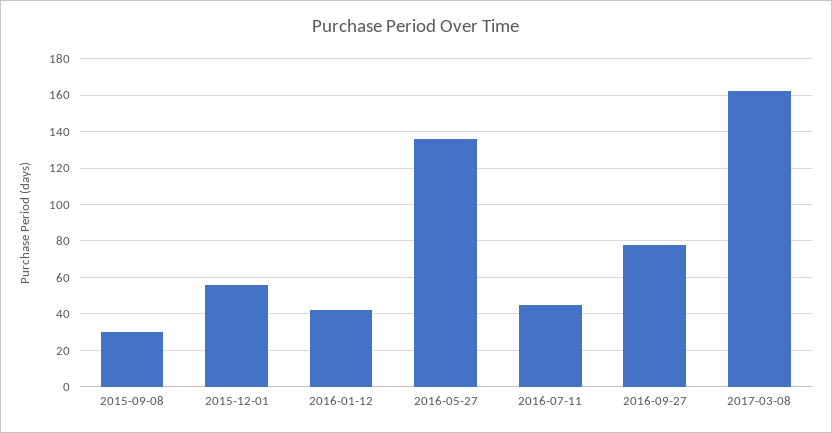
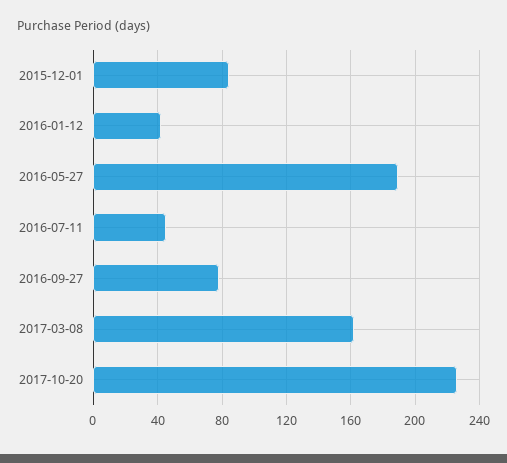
2015-09-08: 30 -> none
2015-12-01: 55 -> 85
2016-05-27: 135 -> 190
2017-10-20: none -> 225

